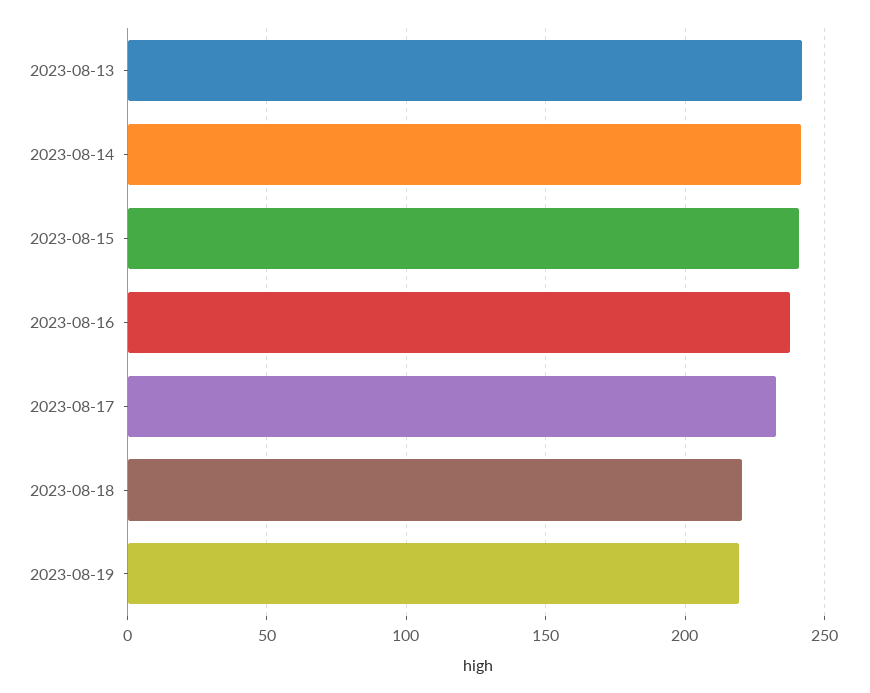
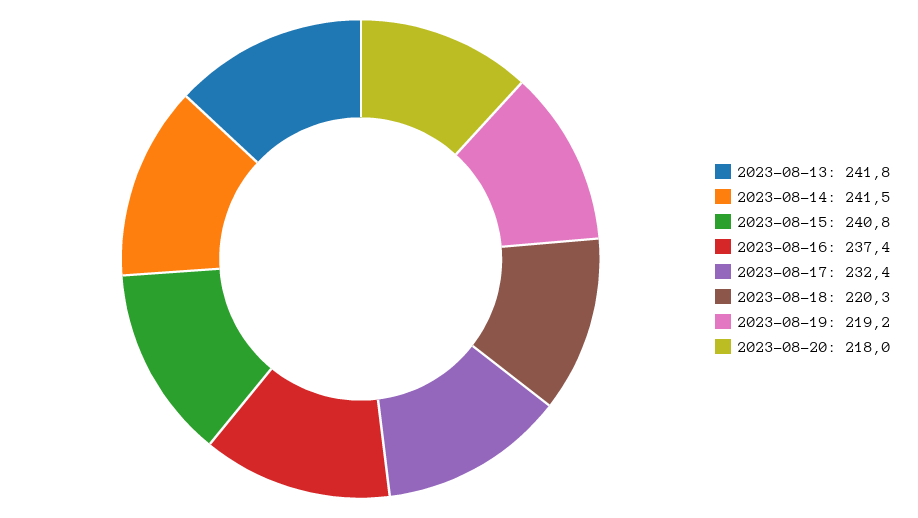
2023-08-20: none -> 218

